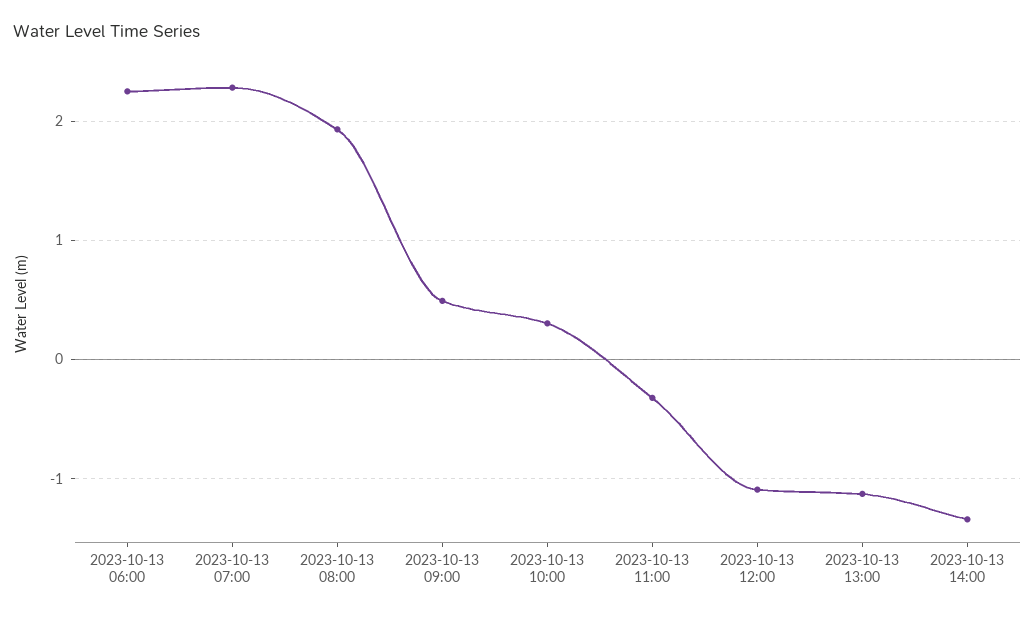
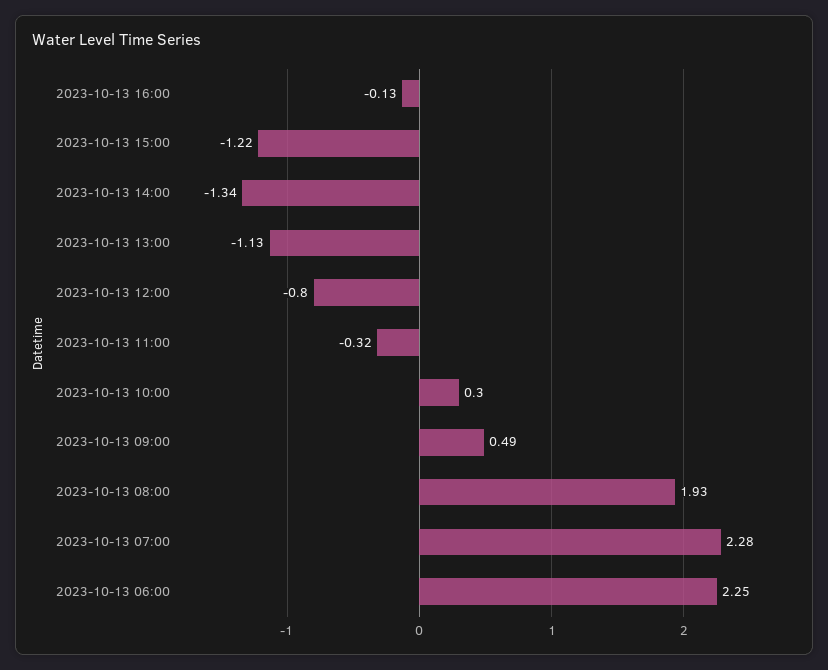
2023-10-13 12:00: -1.1 -> -0.8
2023-10-13 16:00: none -> -0.13
2023-10-13 15:00: none -> -1.22

